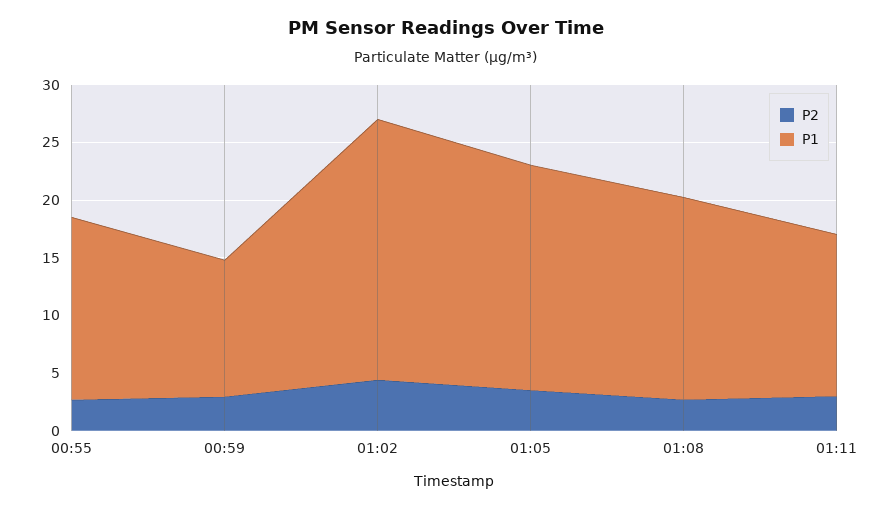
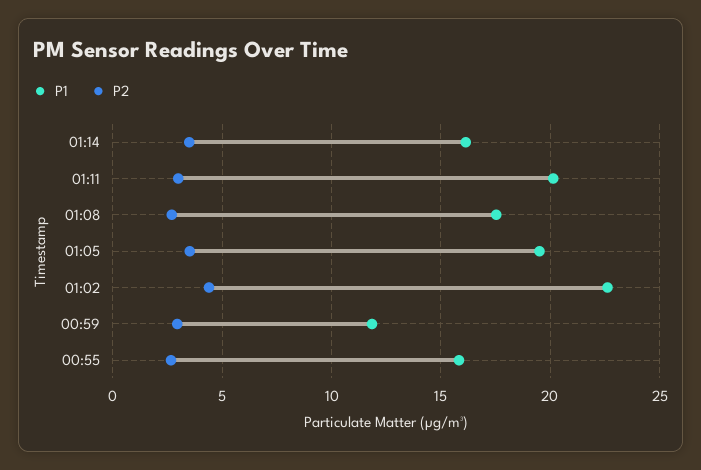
P1, 01:11: 14 -> 20
P1, 01:14: none -> 16
P2, 01:14: none -> 3.5

